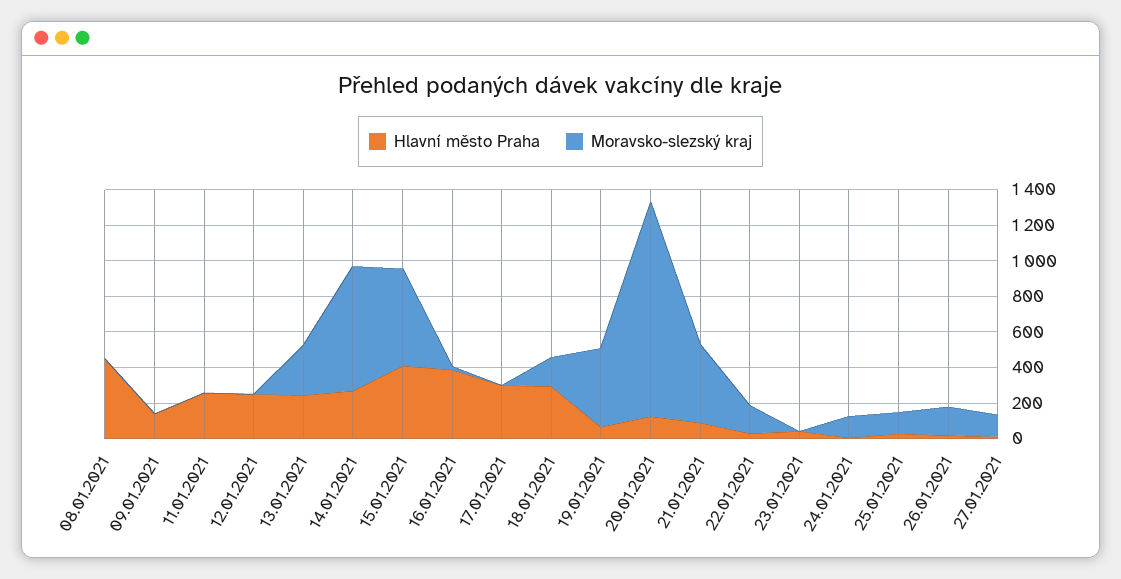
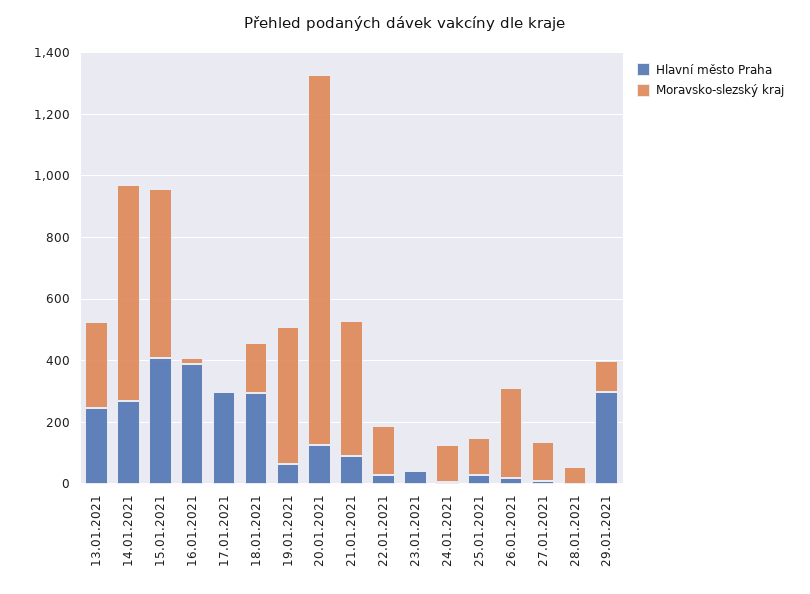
Hlavní město Praha, 08.01.2021: 450 -> none
Moravsko-slezský kraj, 08.01.2021: 0 -> none
Hlavní město Praha, 09.01.2021: 150 -> none
Moravsko-slezský kraj, 09.01.2021: 0 -> none
Hlavní město Praha, 11.01.2021: 250 -> none
Moravsko-slezský kraj, 11.01.2021: 0 -> none
Hlavní město Praha, 12.01.2021: 250 -> none
Moravsko-slezský kraj, 12.01.2021: 0 -> none
Moravsko-slezský kraj, 26.01.2021: 150 -> 300
Hlavní město Praha, 28.01.2021: none -> 0
Moravsko-slezský kraj, 28.01.2021: none -> 50
Hlavní město Praha, 29.01.2021: none -> 300
Moravsko-slezský kraj, 29.01.2021: none -> 100

